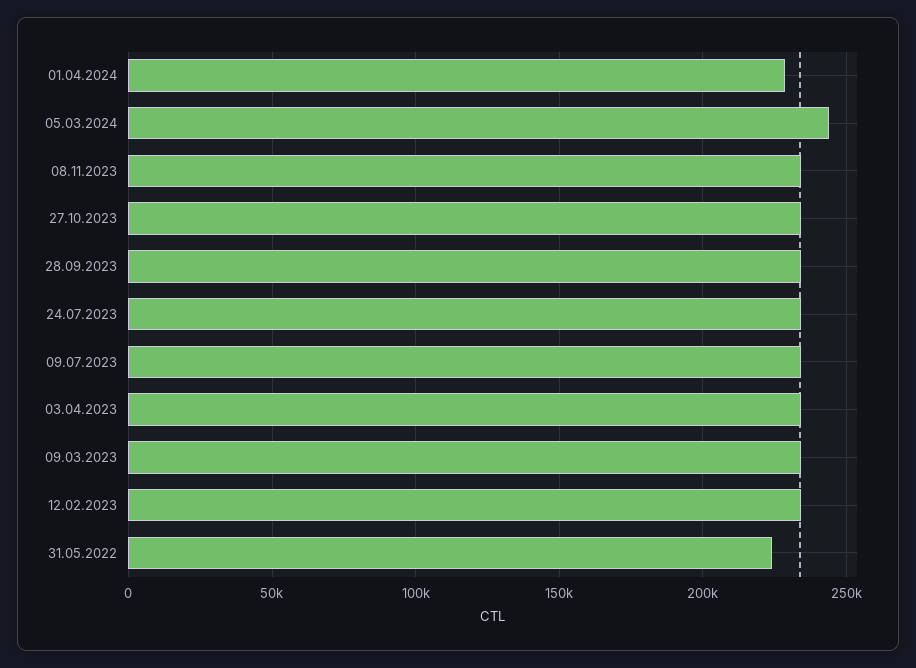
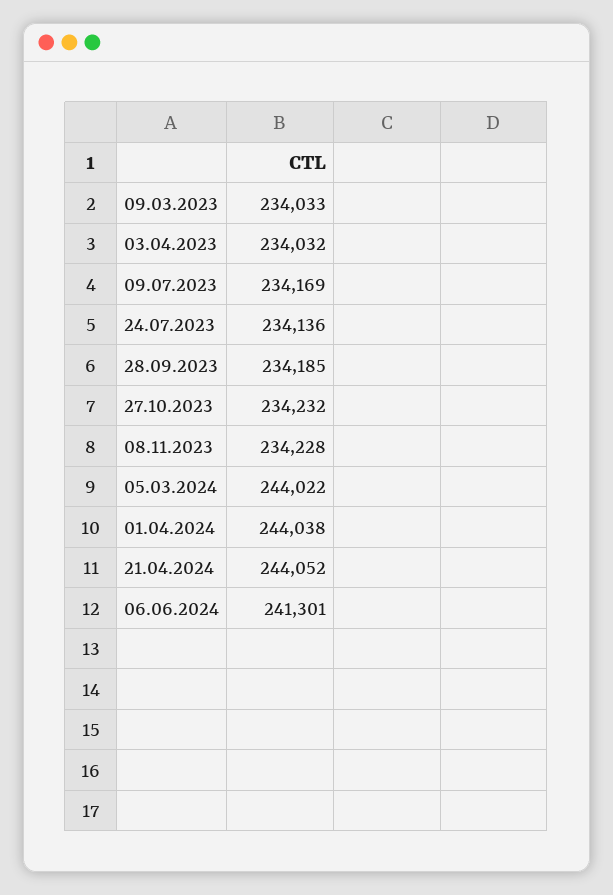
01.04.2024: 230000 -> 244038
12.02.2023: 235000 -> none
31.05.2022: 225000 -> none
21.04.2024: none -> 244052
06.06.2024: none -> 241301

